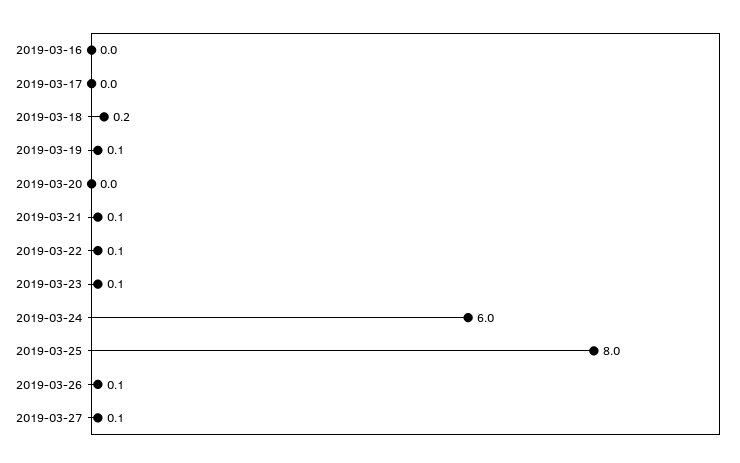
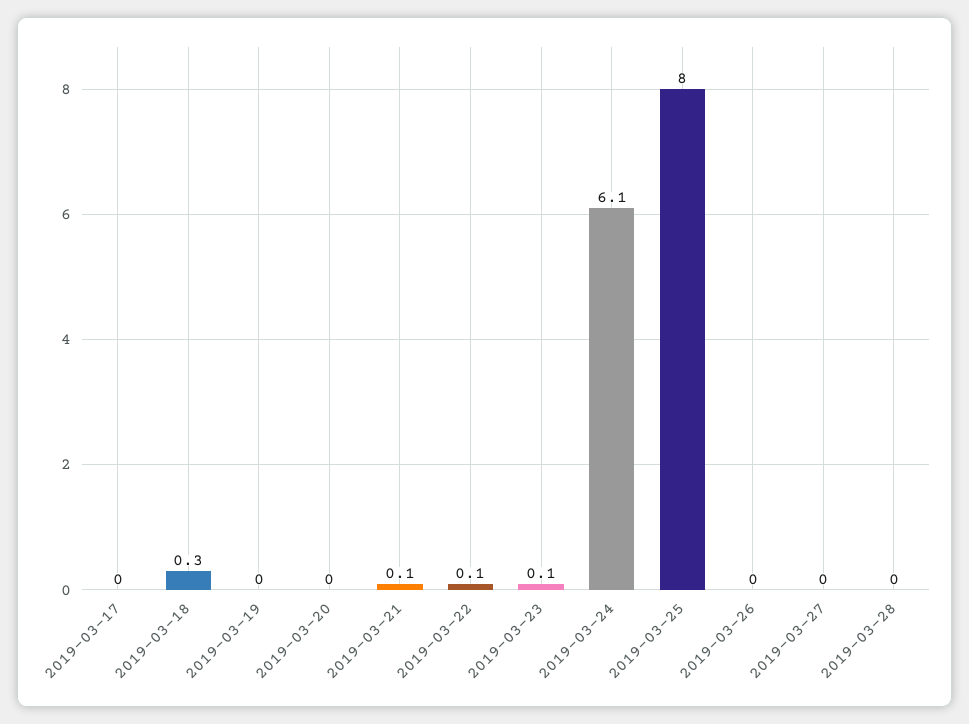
2019-03-16: 0 -> none
2019-03-18: 0.2 -> 0.3
2019-03-19: 0.1 -> 0
2019-03-24: 6 -> 6.1
2019-03-26: 0.1 -> 0
2019-03-27: 0.1 -> 0
2019-03-28: none -> 0

